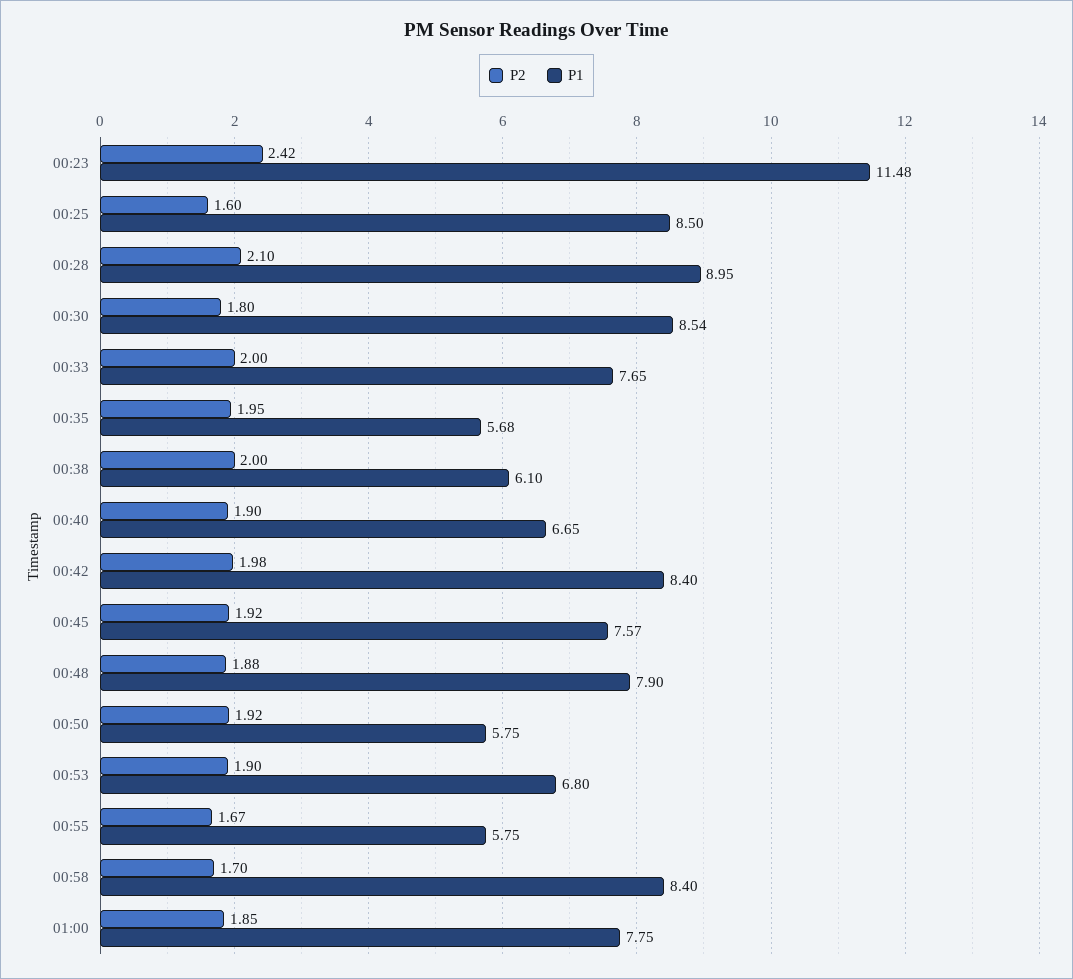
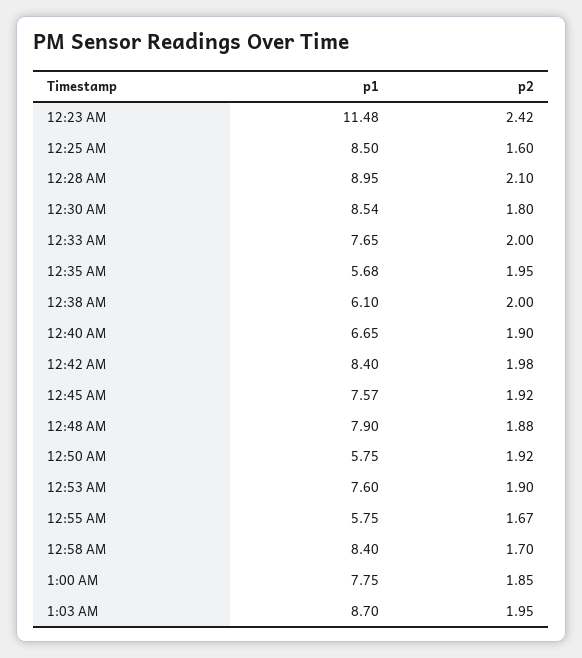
P1, 00:53: 6.8 -> 7.6
P1, 1:03 AM: none -> 8.7
P2, 1:03 AM: none -> 1.95

